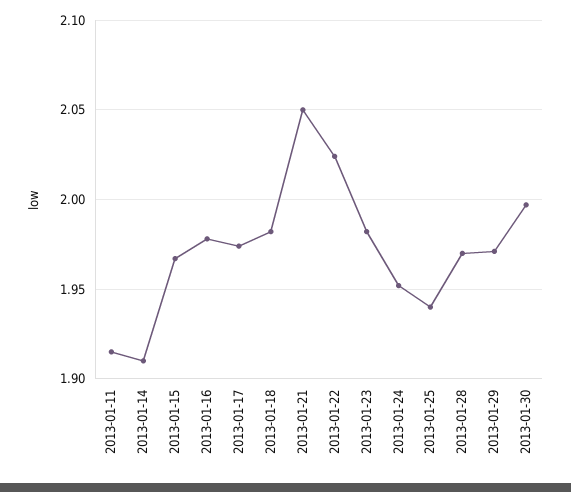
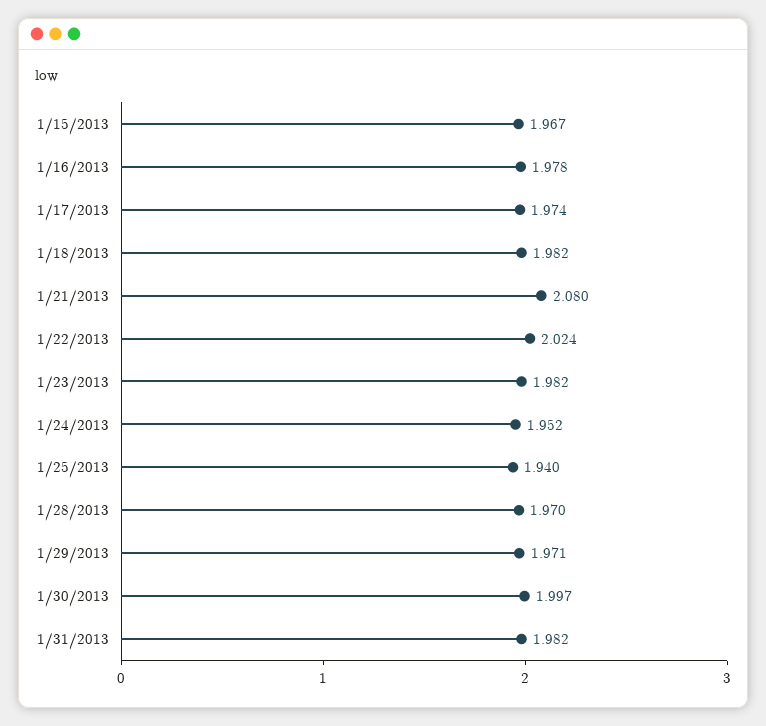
2013-01-11: 1.915 -> none
2013-01-14: 1.91 -> none
2013-01-21: 2.05 -> 2.08
1/31/2013: none -> 1.982

